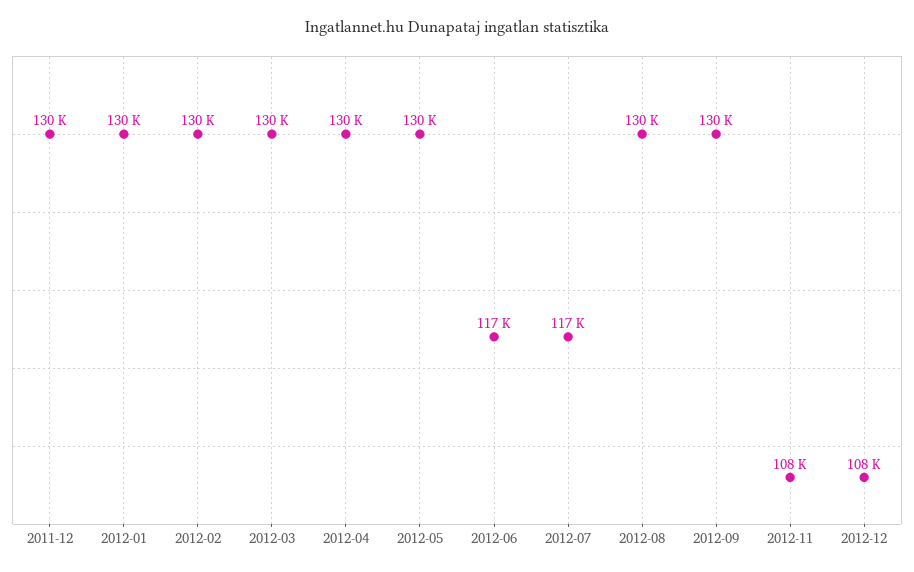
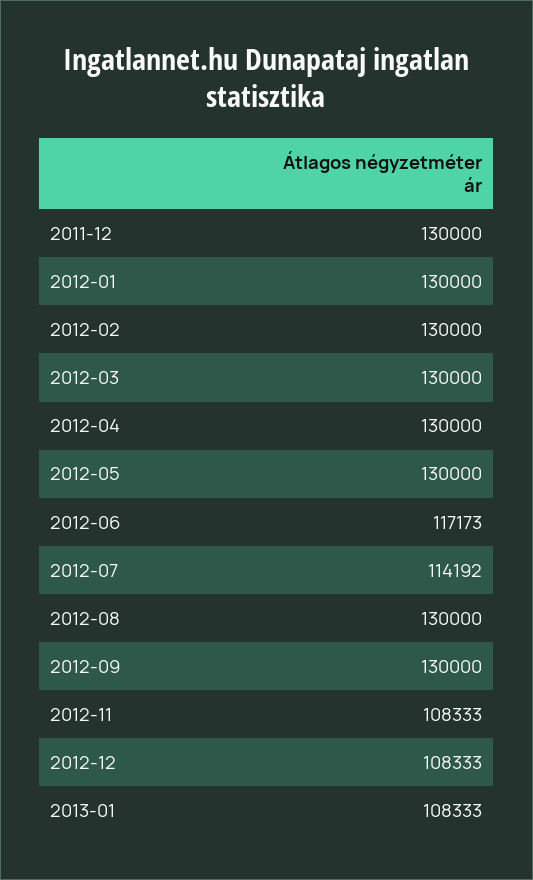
2012-07: 117000 -> 114192
2013-01: none -> 108333

